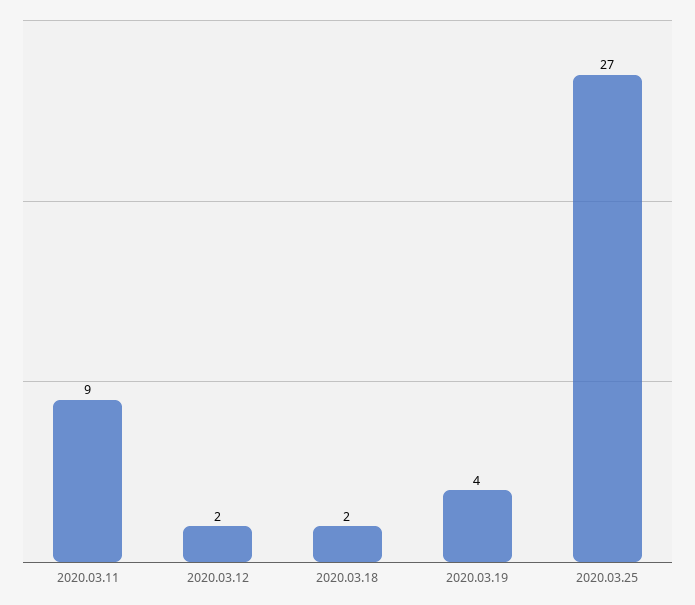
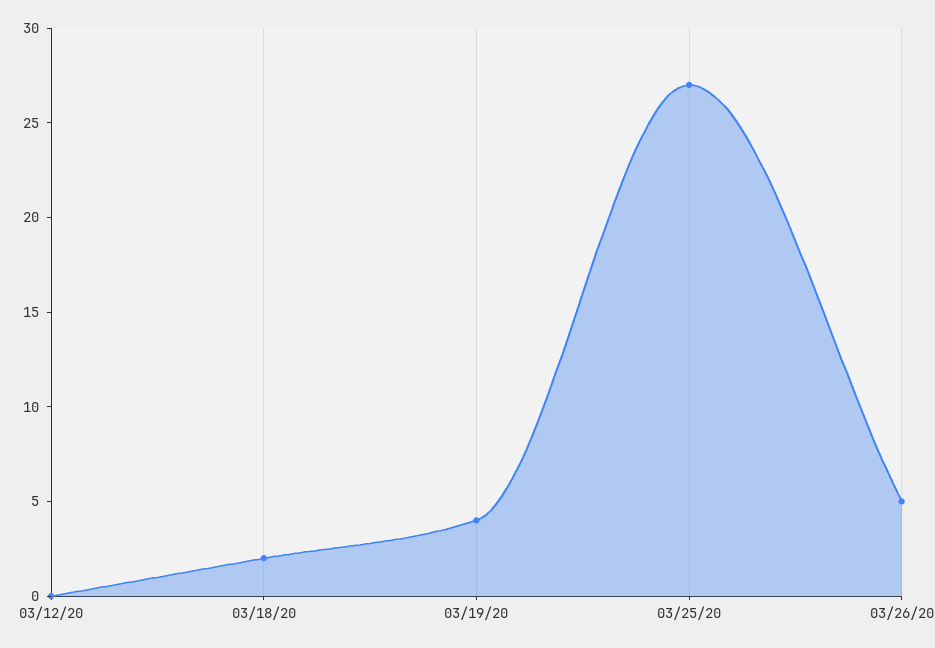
2020.03.11: 9 -> none
2020.03.12: 2 -> 0
03/26/20: none -> 5

